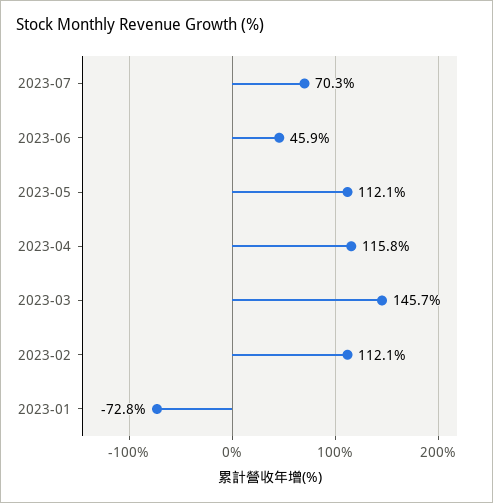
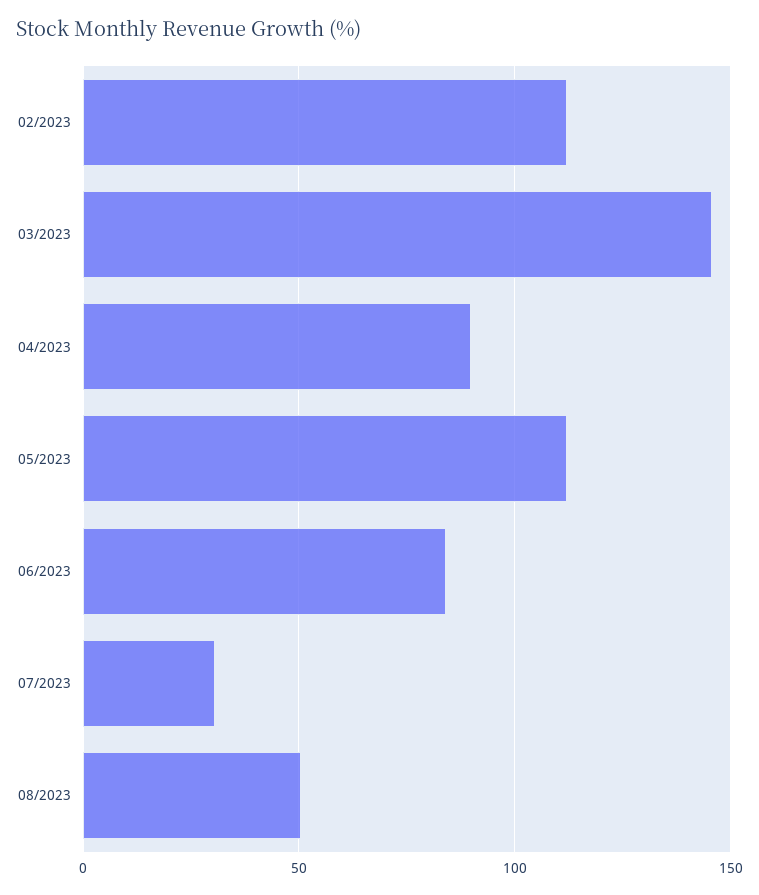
2023-07: 70.3 -> 30
2023-06: 45.9 -> 85
2023-04: 115.8 -> 90
2023-01: -72.8 -> none
08/2023: none -> 50

